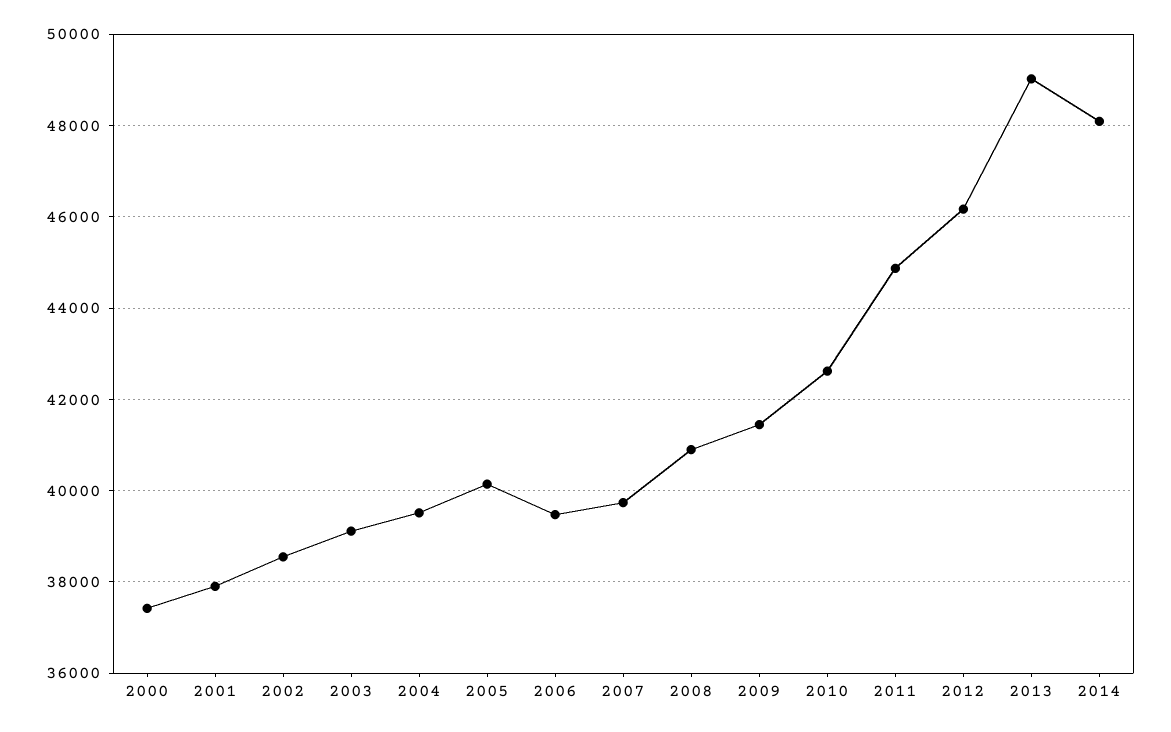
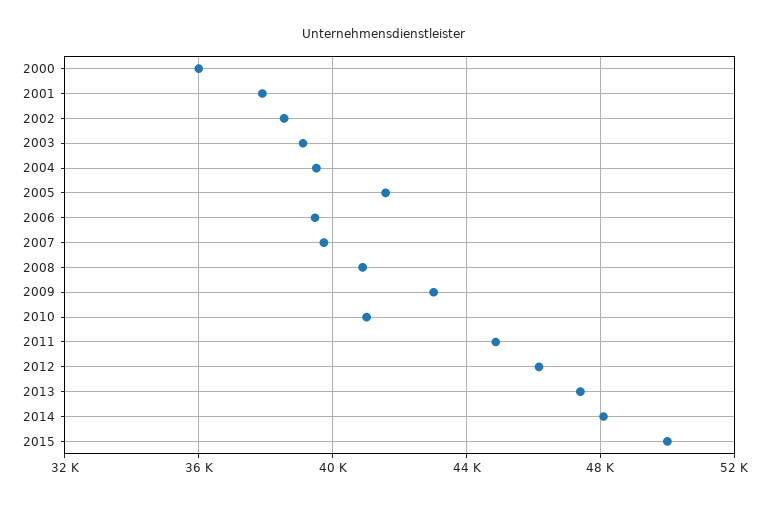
2000: 37400 -> 36000
2005: 40200 -> 41500
2009: 41400 -> 43000
2010: 42600 -> 41000
2013: 49000 -> 47500
2015: none -> 50000

